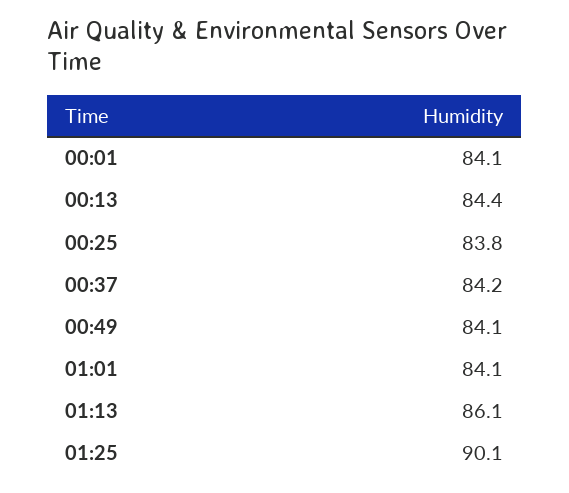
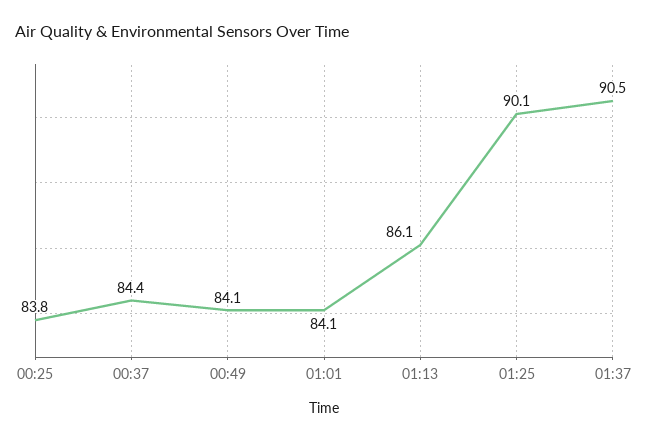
00:01: 84.1 -> none
00:13: 84.4 -> none
00:37: 84.2 -> 84.4
01:37: none -> 90.5

